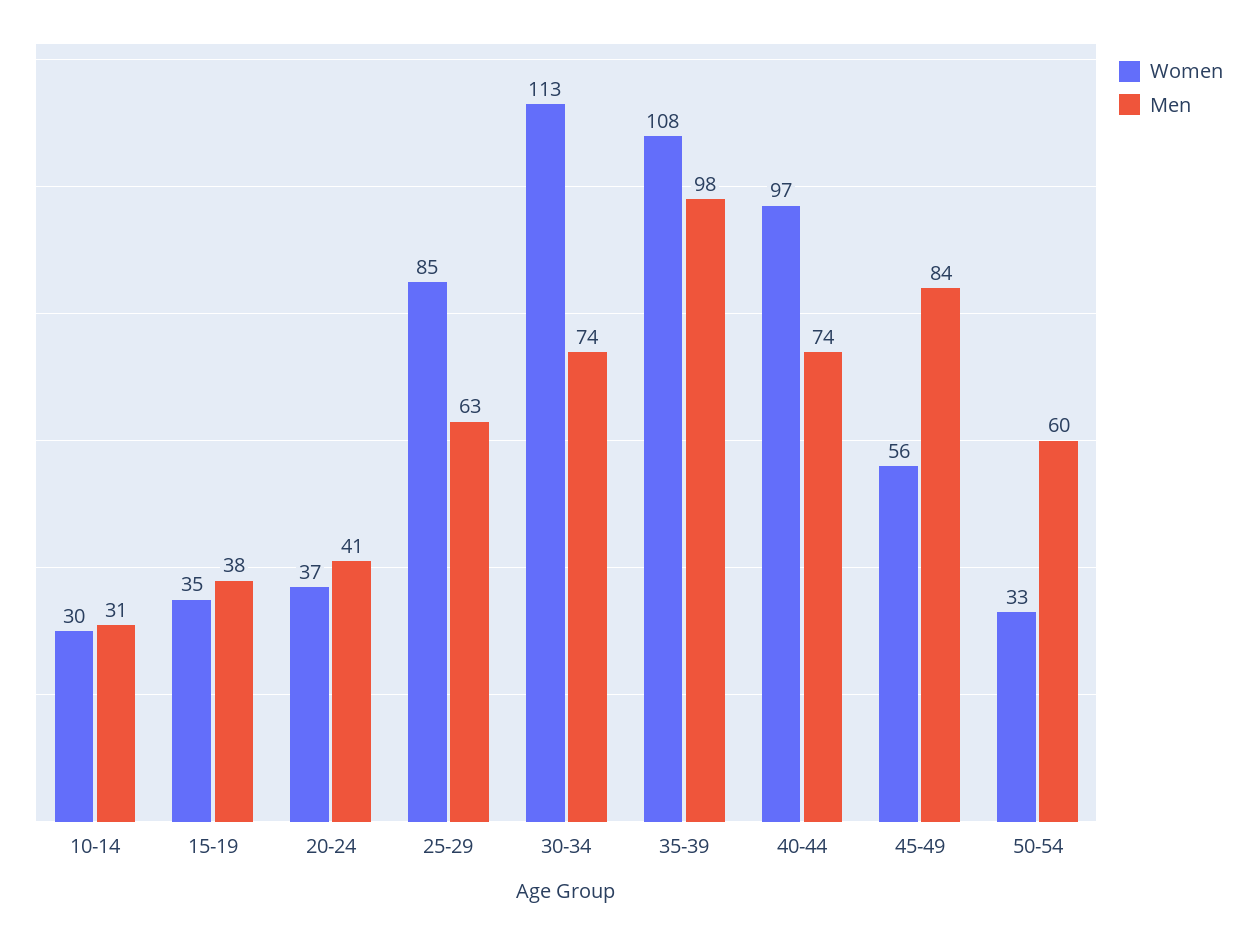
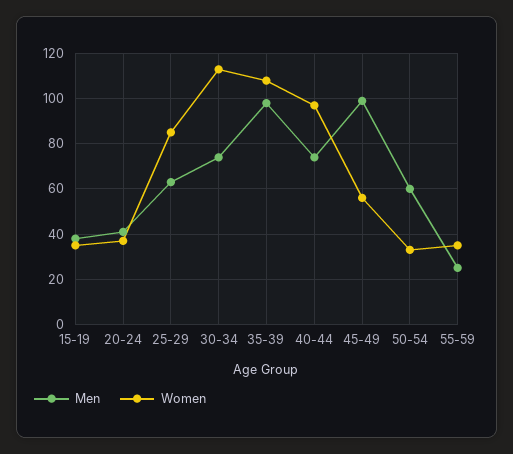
Women, 10-14: 30 -> none
Men, 10-14: 31 -> none
Men, 45-49: 84 -> 100
Men, 55-59: none -> 25
Women, 55-59: none -> 35

